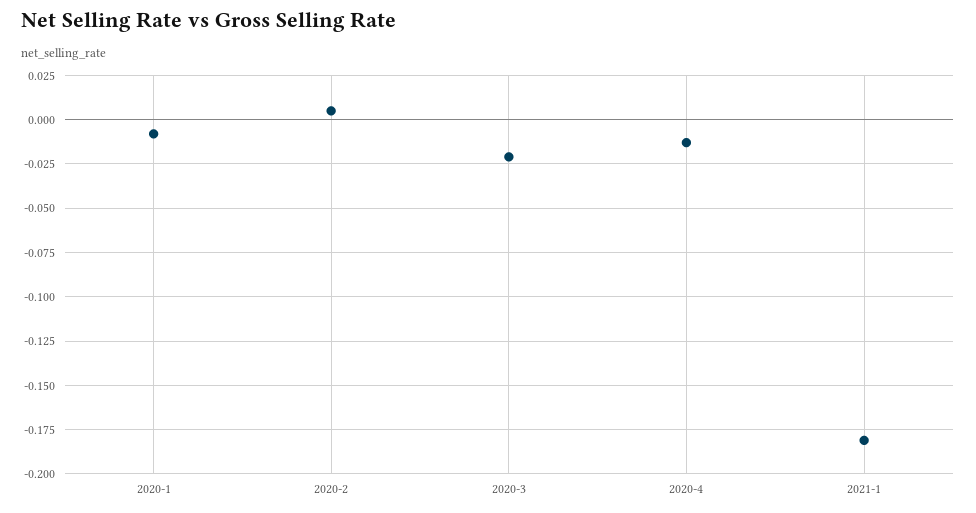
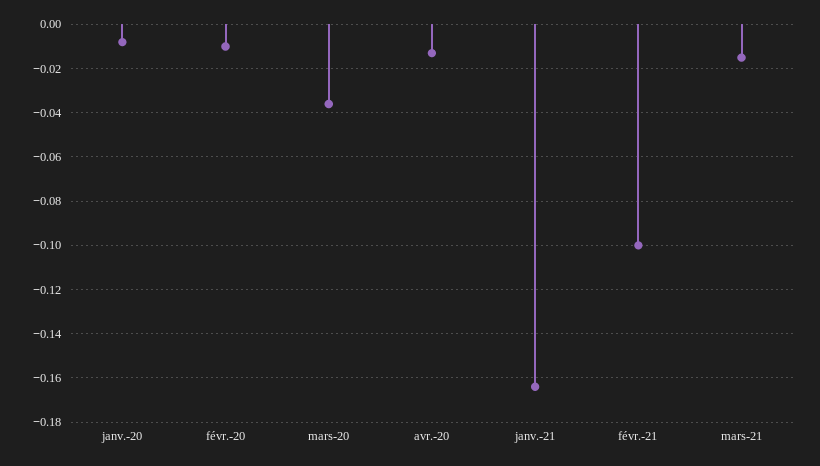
2020-2: 0.005 -> -0.01
2020-3: -0.02 -> -0.035
2021-1: -0.18 -> -0.165
févr.-21: none -> -0.1
mars-21: none -> -0.015

